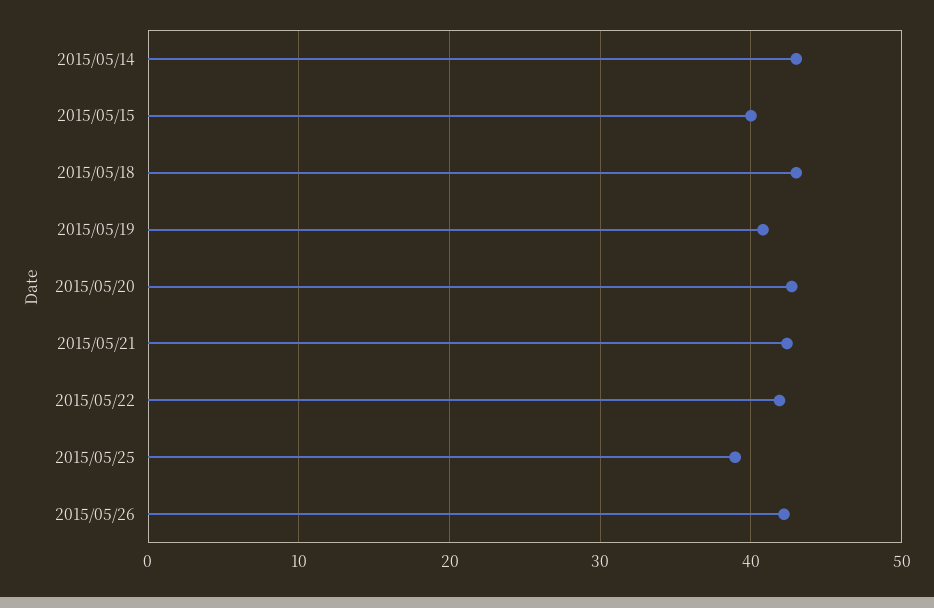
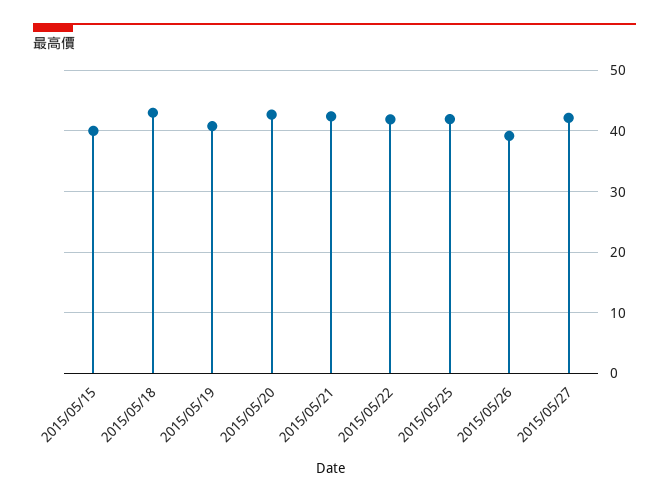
2015/05/14: 43 -> none
2015/05/25: 39 -> 42
2015/05/26: 42 -> 39
2015/05/27: none -> 42

